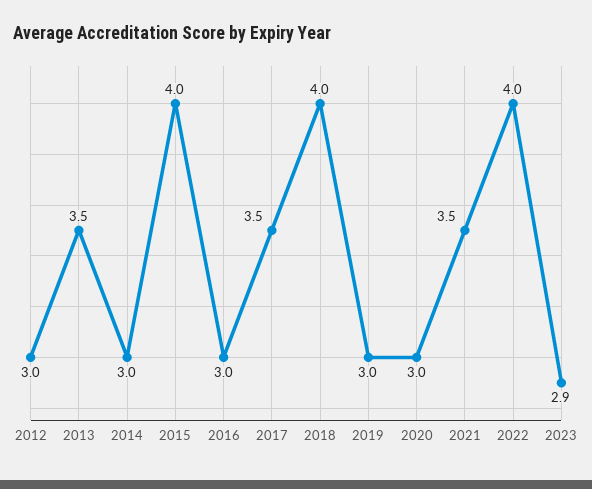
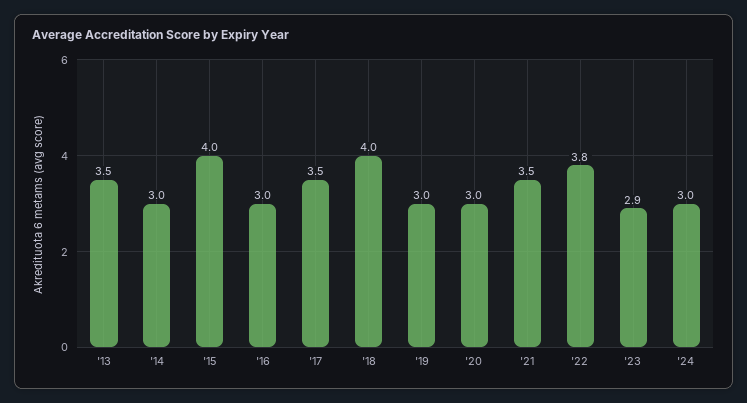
2012: 3 -> none
2022: 4 -> 3.8
'24: none -> 3

